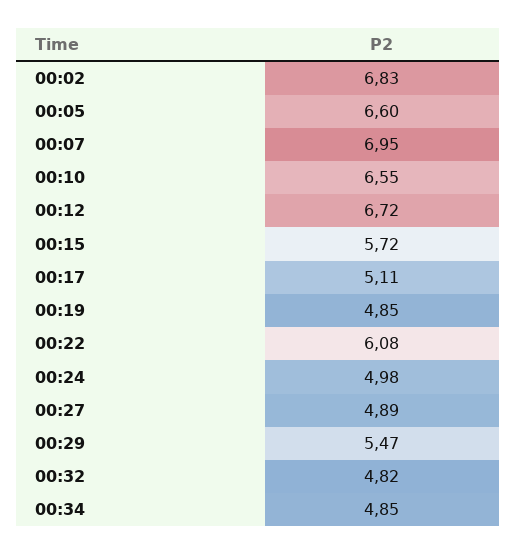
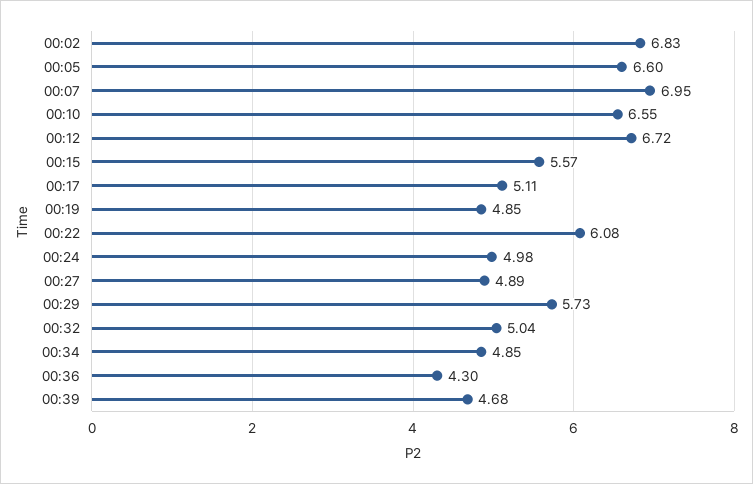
00:15: 5.72 -> 5.57
00:29: 5.47 -> 5.73
00:32: 4.82 -> 5.04
00:36: none -> 4.3
00:39: none -> 4.68

